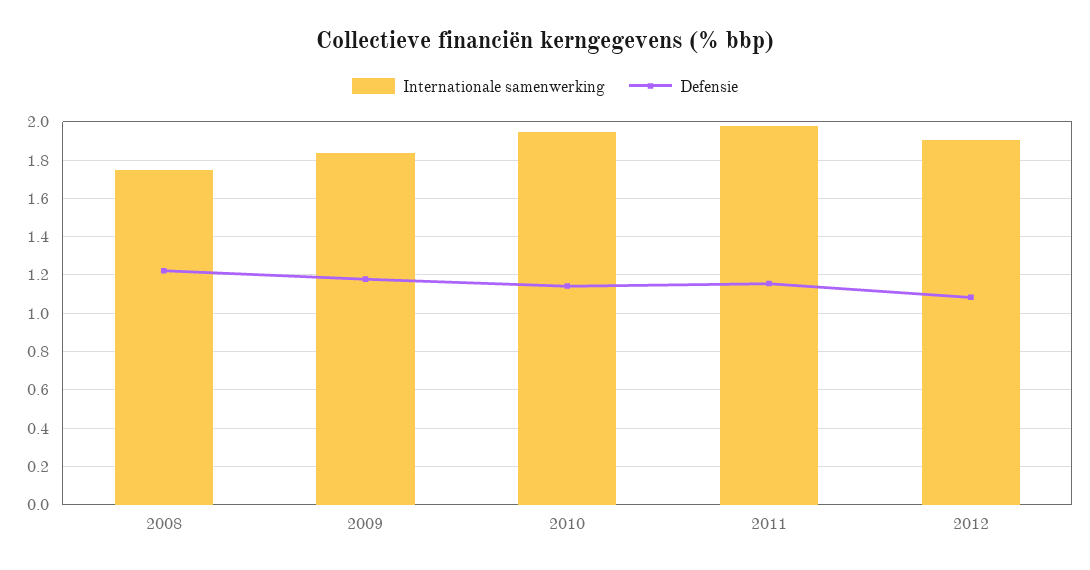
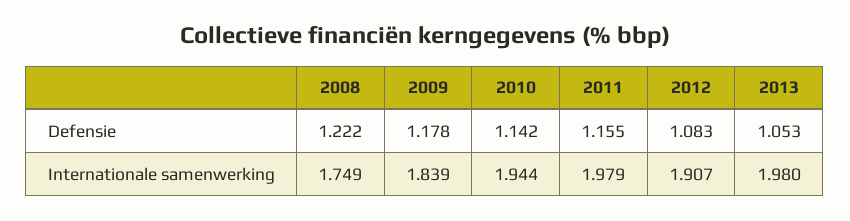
Defensie, 2013: none -> 1.053
Internationale samenwerking, 2013: none -> 1.98

